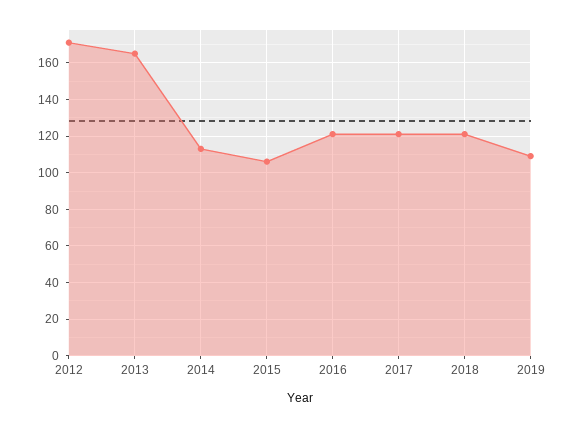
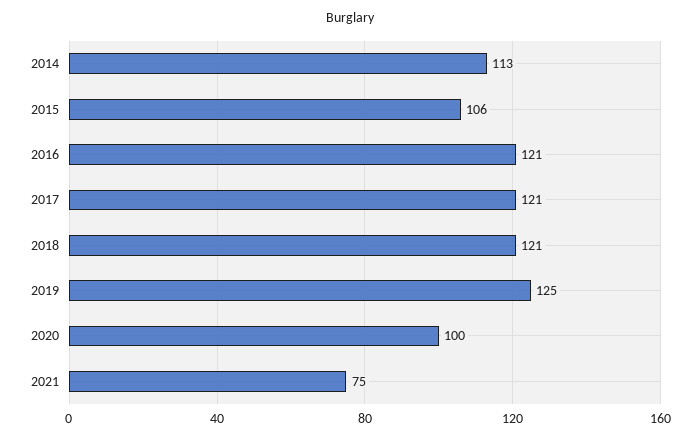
2012: 170 -> none
2013: 165 -> none
2019: 110 -> 125
2020: none -> 100
2021: none -> 75

